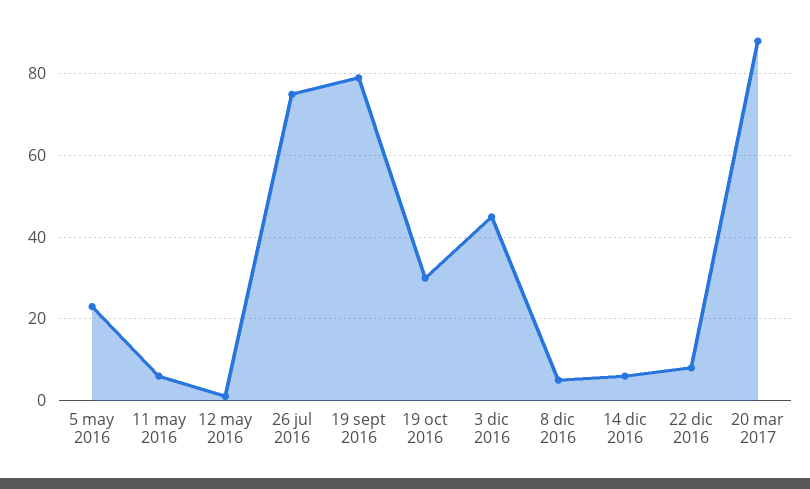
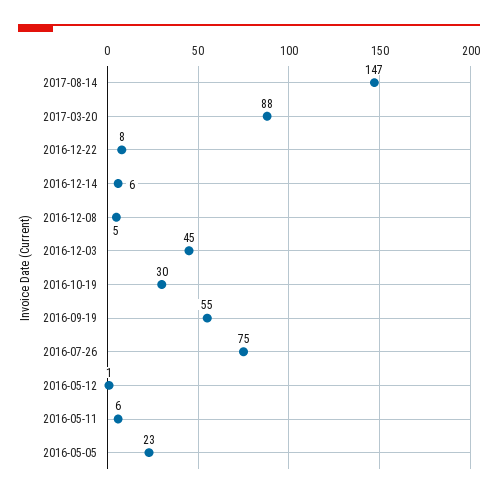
19 sept 2016: 80 -> 55
2017-08-14: none -> 147

